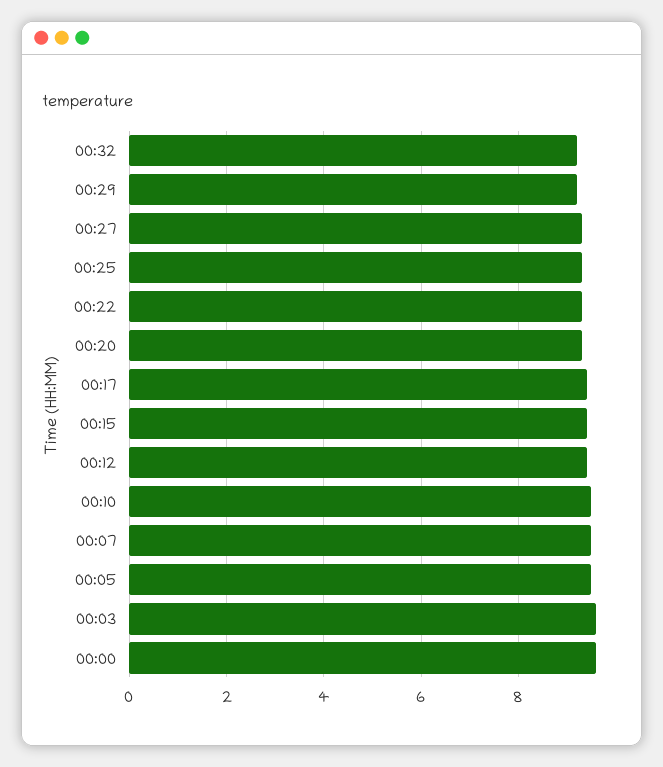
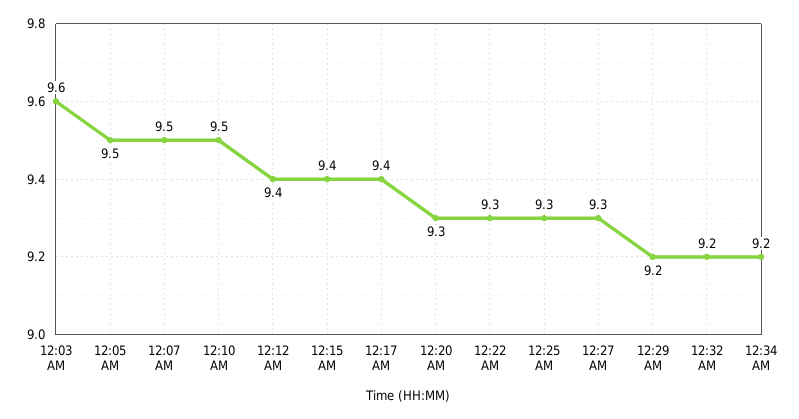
00:00: 9.5 -> none
12:34 AM: none -> 9.2

